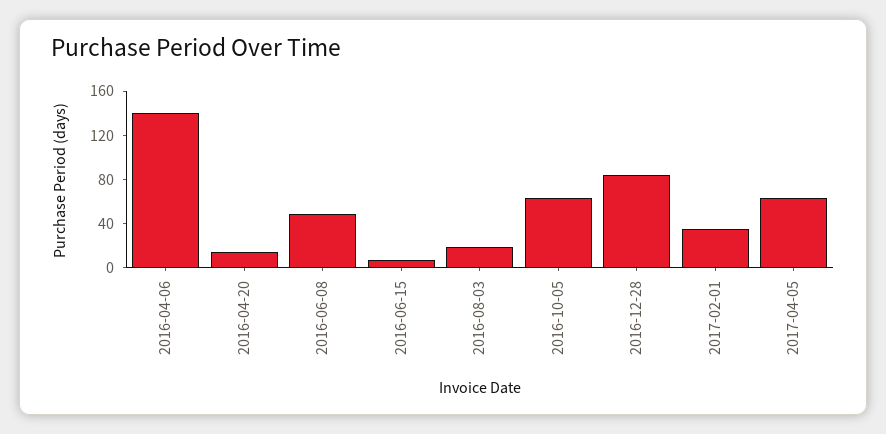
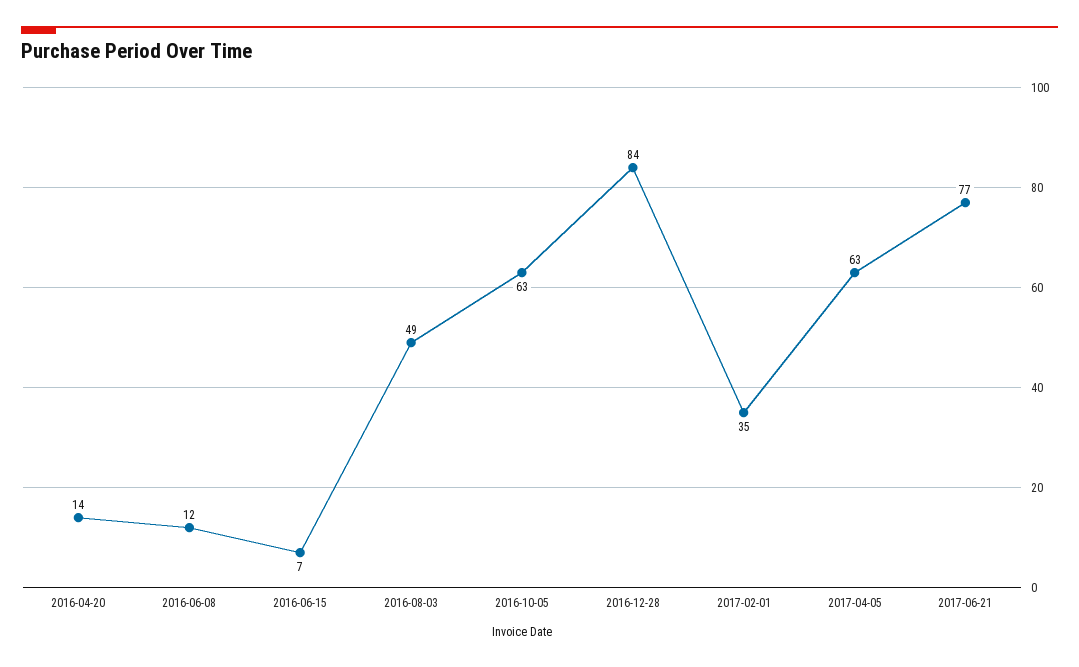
2016-04-06: 140 -> none
2016-06-08: 50 -> 12
2016-08-03: 20 -> 49
2017-06-21: none -> 77

